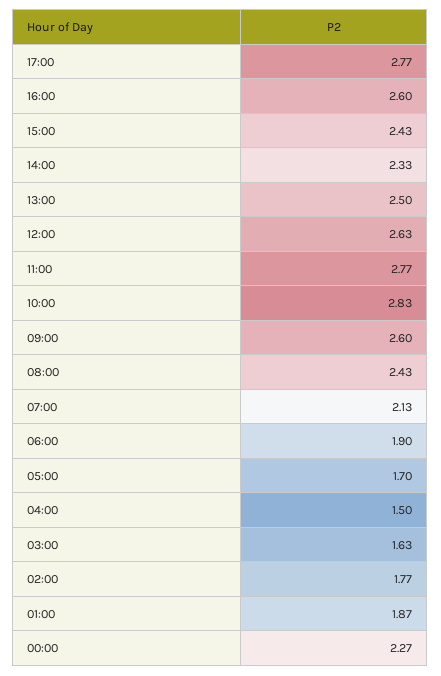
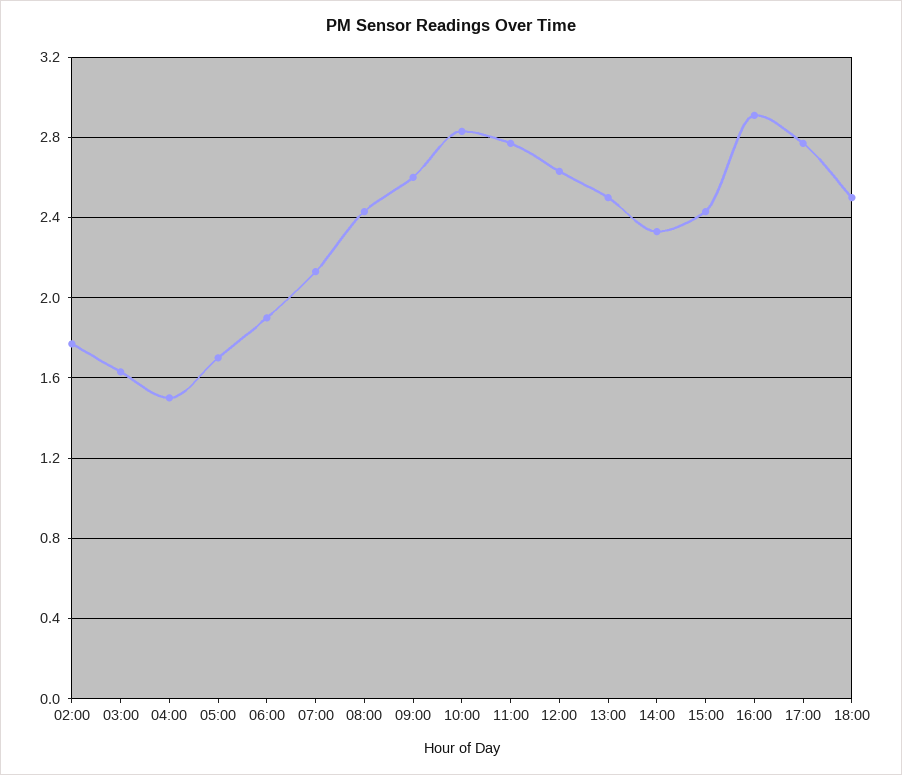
16:00: 2.6 -> 2.9
01:00: 1.87 -> none
00:00: 2.27 -> none
18:00: none -> 2.5

